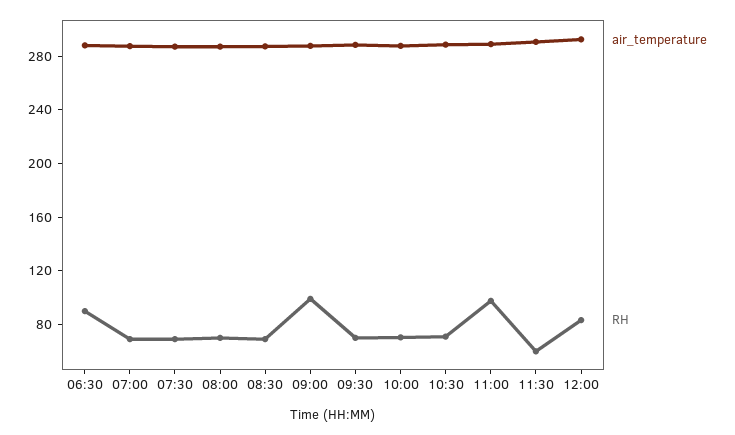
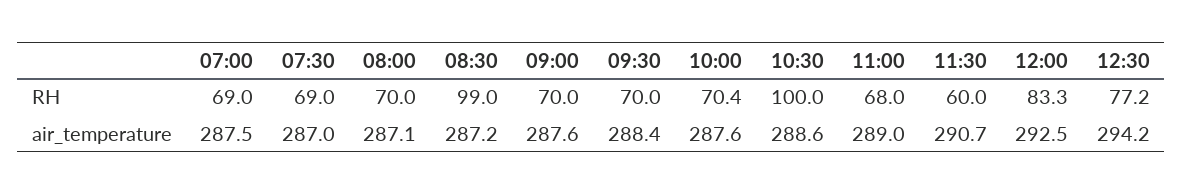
air_temperature, 06:30: 290 -> none
RH, 06:30: 90 -> none
RH, 08:30: 70 -> 99
RH, 09:00: 100 -> 70
RH, 10:30: 70 -> 100
RH, 11:00: 100 -> 68
RH, 12:30: none -> 77.2
air_temperature, 12:30: none -> 294.2

